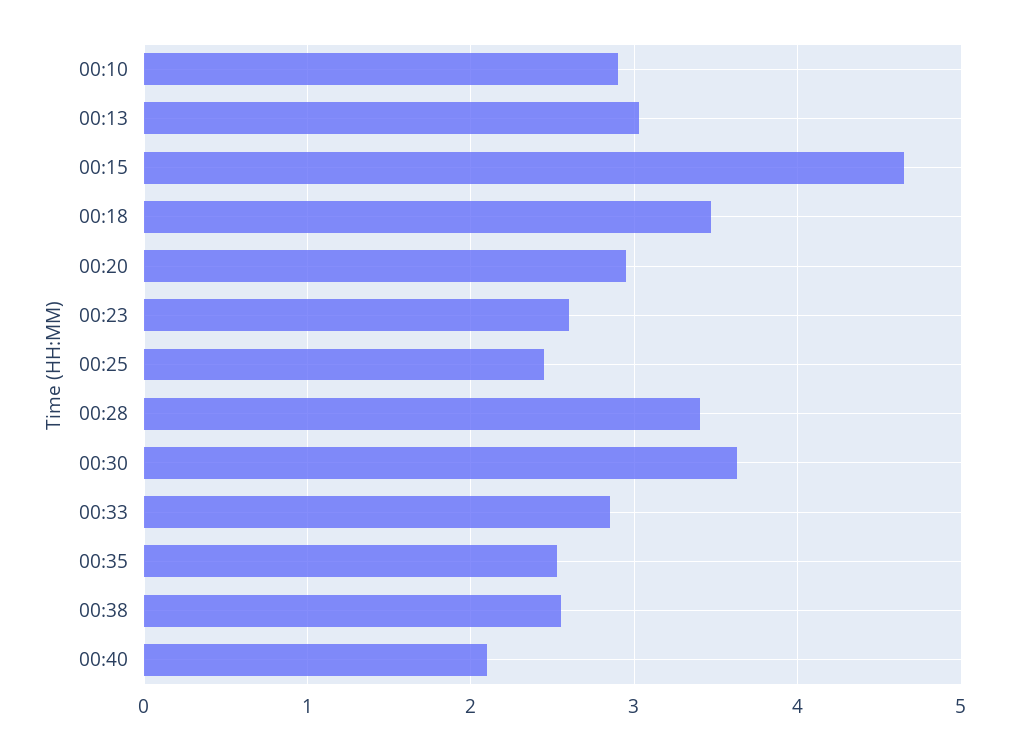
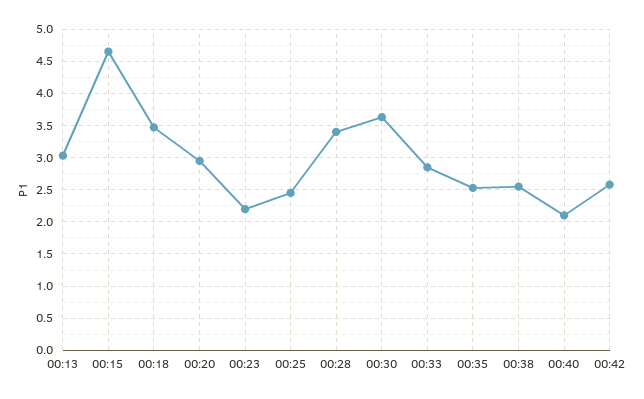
00:10: 2.9 -> none
00:23: 2.6 -> 2.2
00:42: none -> 2.6

